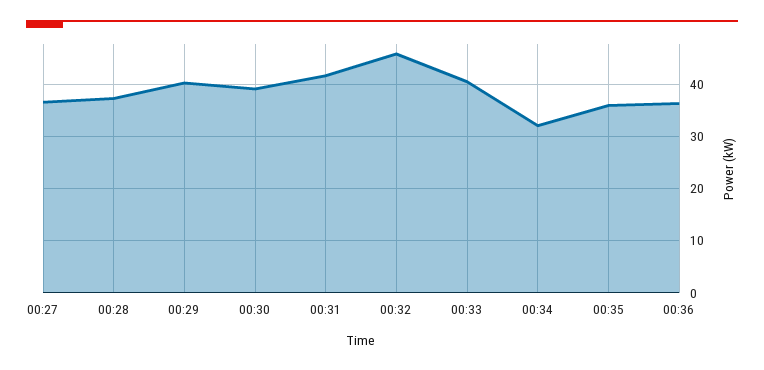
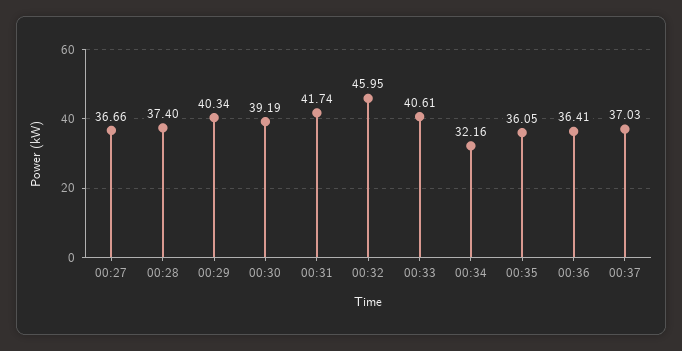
00:37: none -> 37.03

